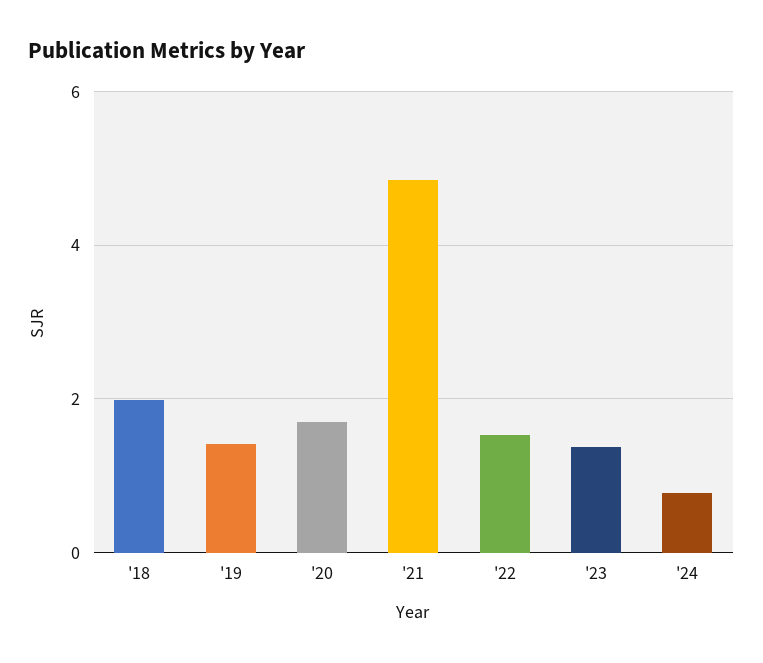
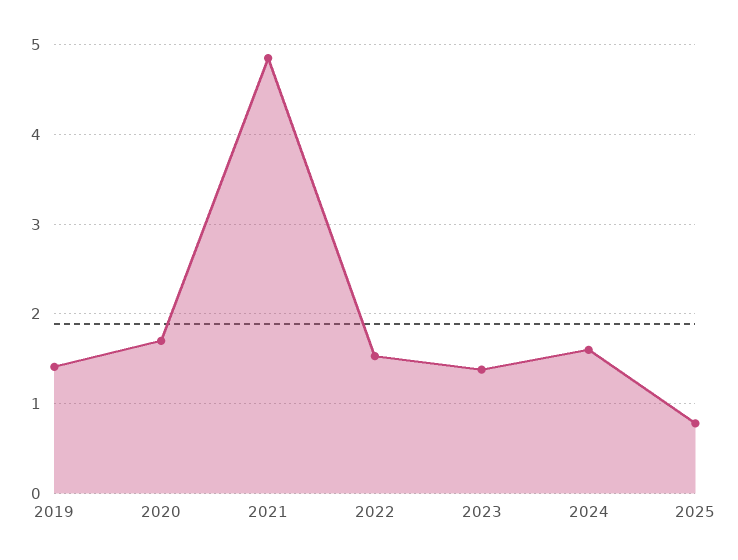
'18: 2 -> none
'24: 0.8 -> 1.6
2025: none -> 0.8

